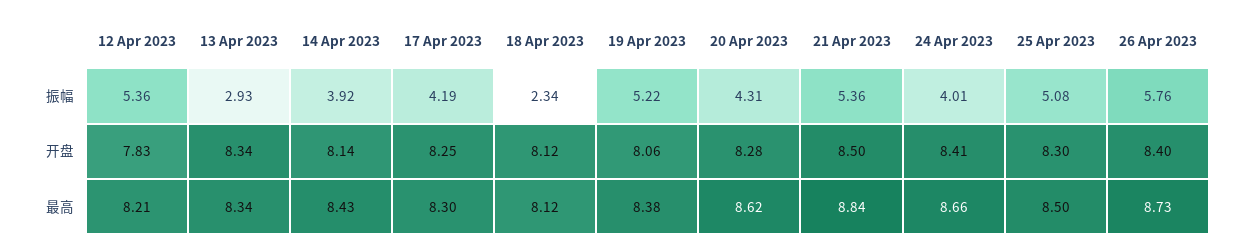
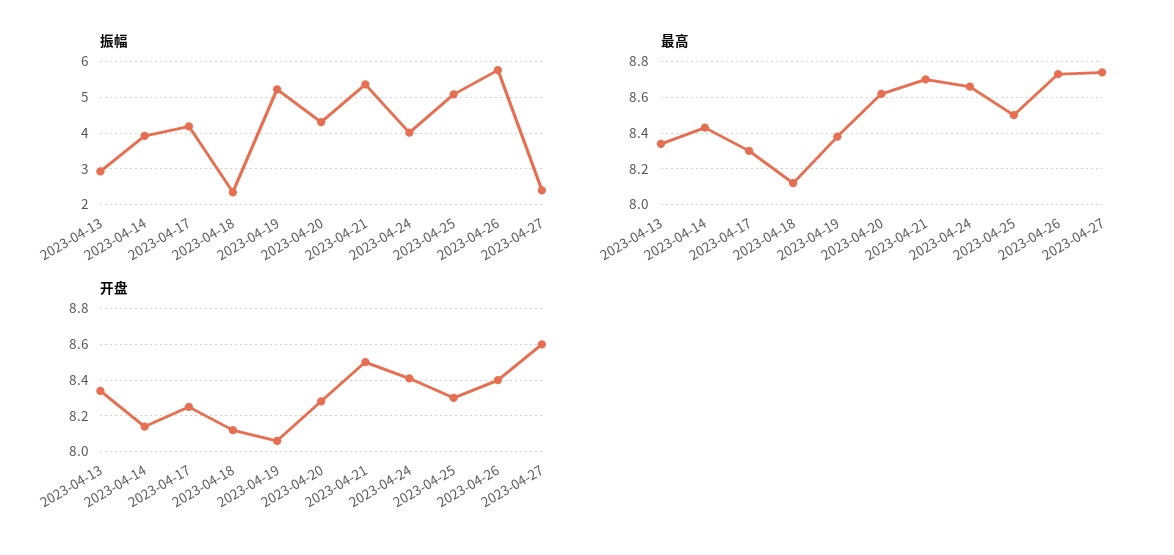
振幅, 12 Apr 2023: 5.36 -> none
开盘, 12 Apr 2023: 7.83 -> none
最高, 12 Apr 2023: 8.21 -> none
最高, 21 Apr 2023: 8.84 -> 8.7
振幅, 2023-04-27: none -> 2.4
最高, 2023-04-27: none -> 8.75
开盘, 2023-04-27: none -> 8.6

